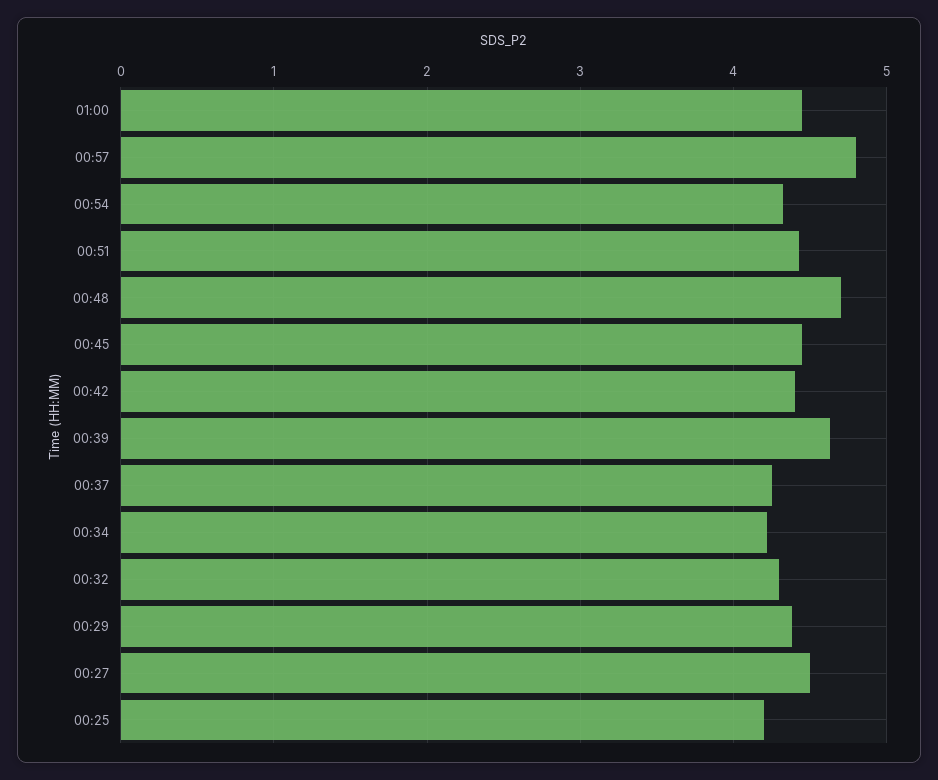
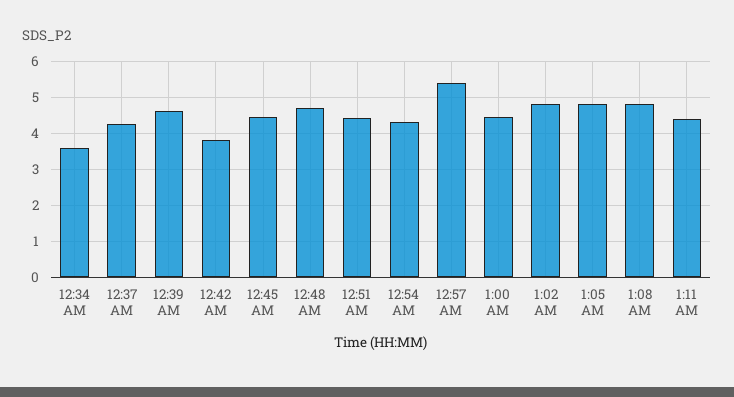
00:57: 4.8 -> 5.4
00:42: 4.4 -> 3.8
00:34: 4.2 -> 3.6
00:32: 4.3 -> none
00:29: 4.4 -> none
00:27: 4.5 -> none
00:25: 4.2 -> none
1:02 AM: none -> 4.8
1:05 AM: none -> 4.8
1:08 AM: none -> 4.8
1:11 AM: none -> 4.4

